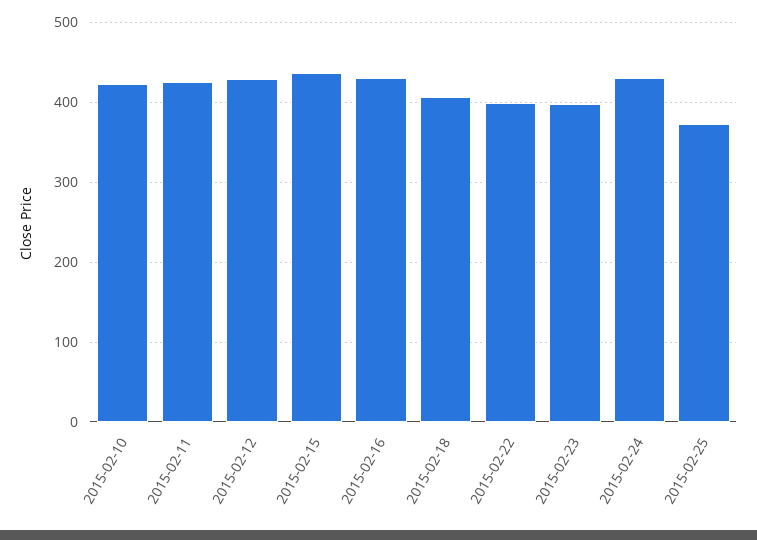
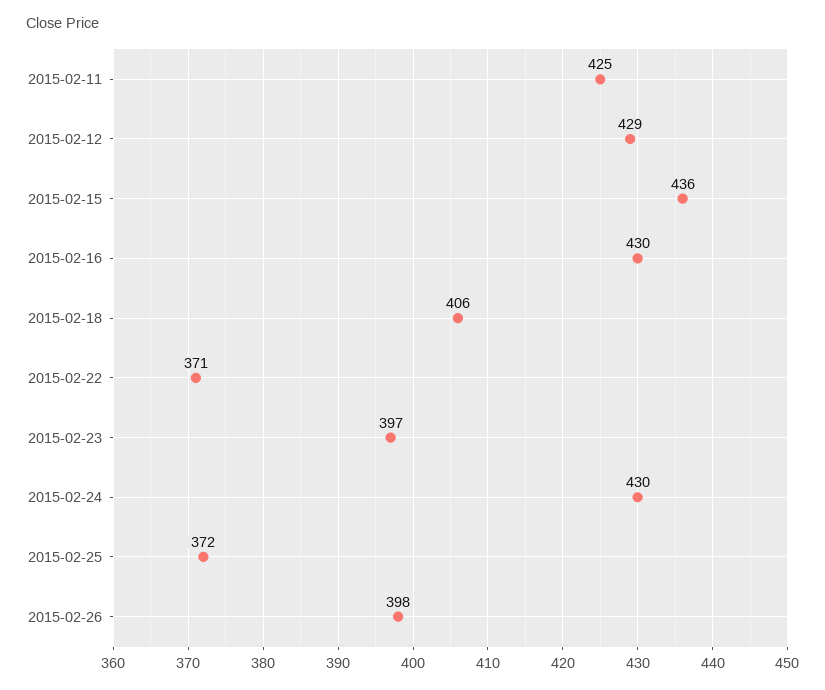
2015-02-10: 420 -> none
2015-02-22: 400 -> 371
2015-02-26: none -> 398

